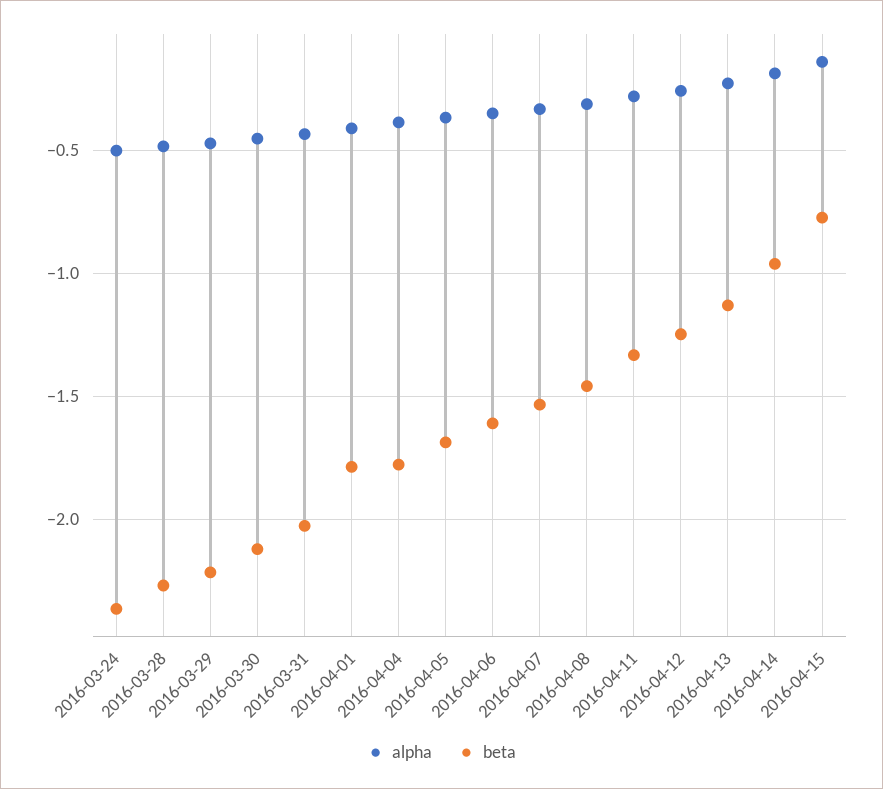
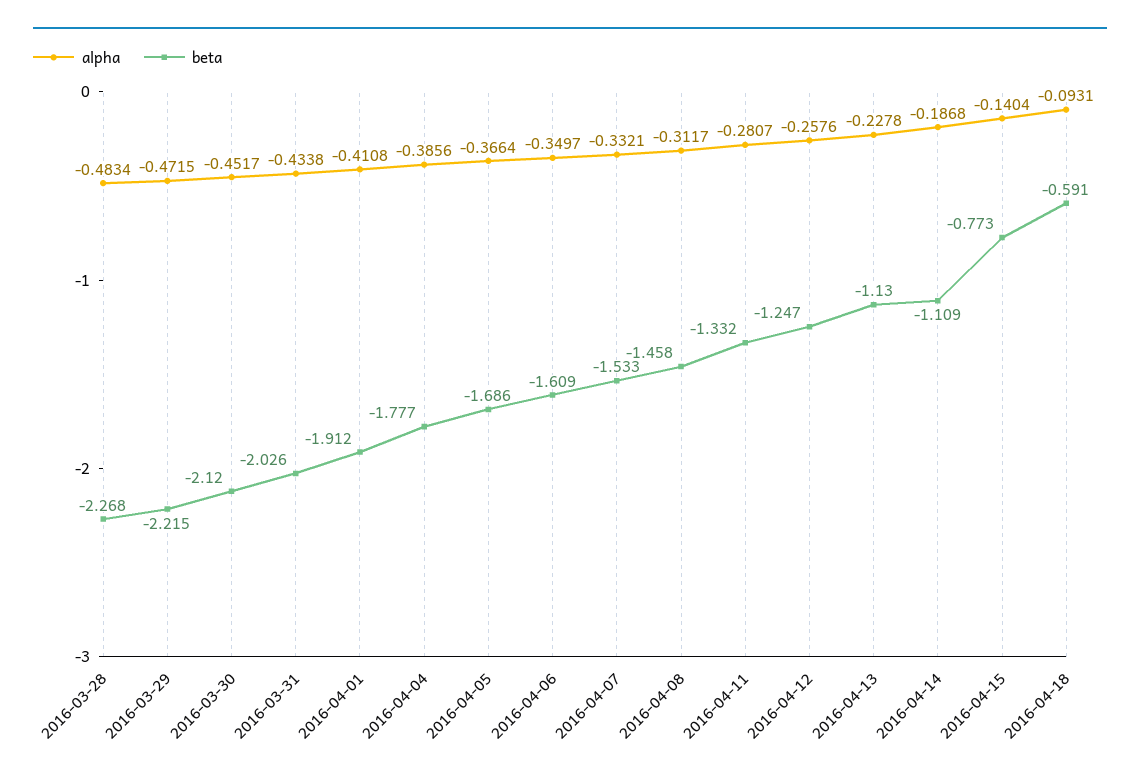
alpha, 2016-03-24: -0.5 -> none
beta, 2016-03-24: -2.35 -> none
beta, 2016-04-01: -1.8 -> -1.912
beta, 2016-04-14: -0.95 -> -1.109
alpha, 2016-04-18: none -> -0.0931
beta, 2016-04-18: none -> -0.591

